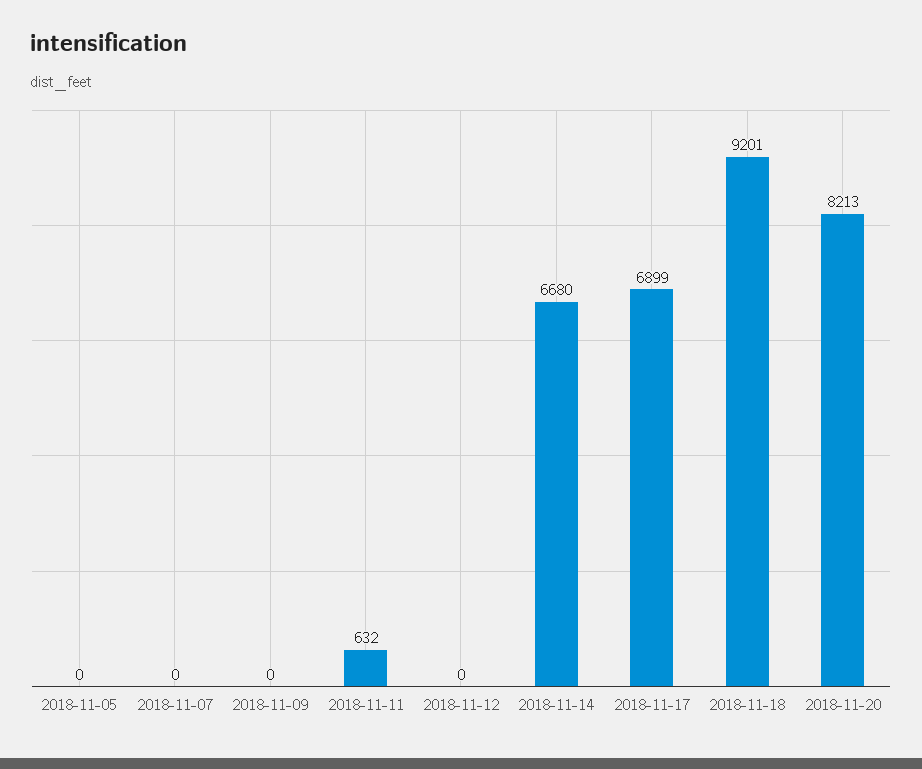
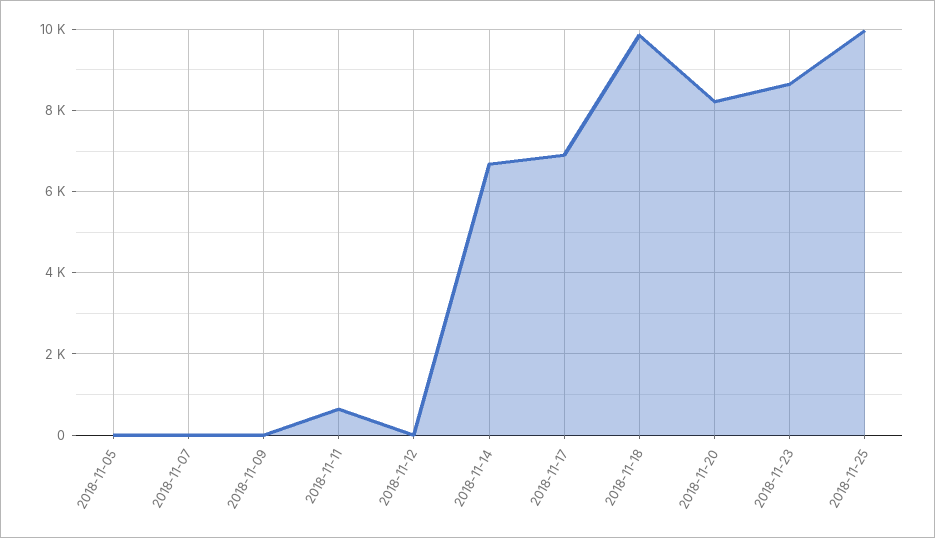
2018-11-18: 9201 -> 9800
2018-11-23: none -> 8600
2018-11-25: none -> 10000

